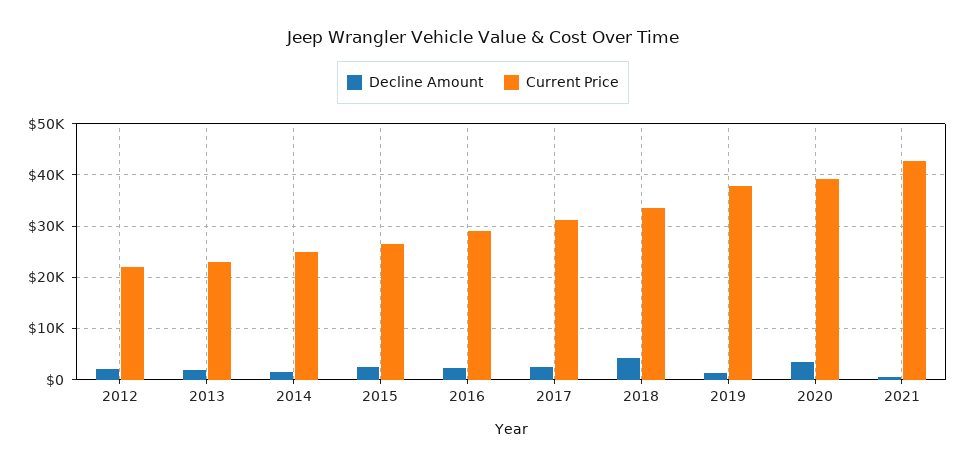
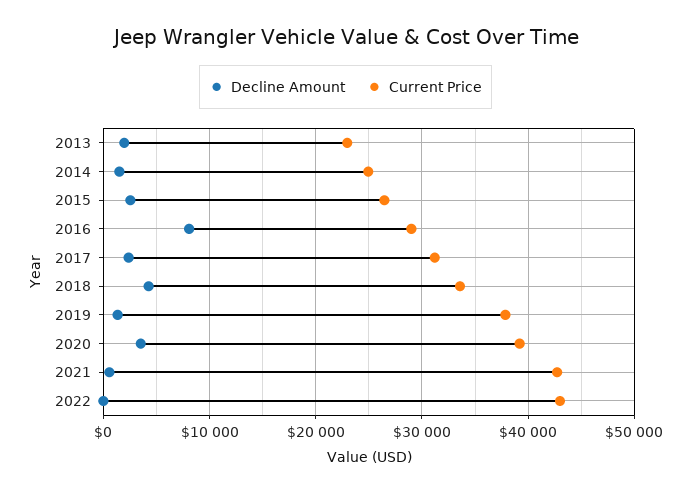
Decline Amount, 2012: 2000 -> none
Current Price, 2012: 22000 -> none
Decline Amount, 2016: 2000 -> 8000
Decline Amount, 2022: none -> 0
Current Price, 2022: none -> 43000

